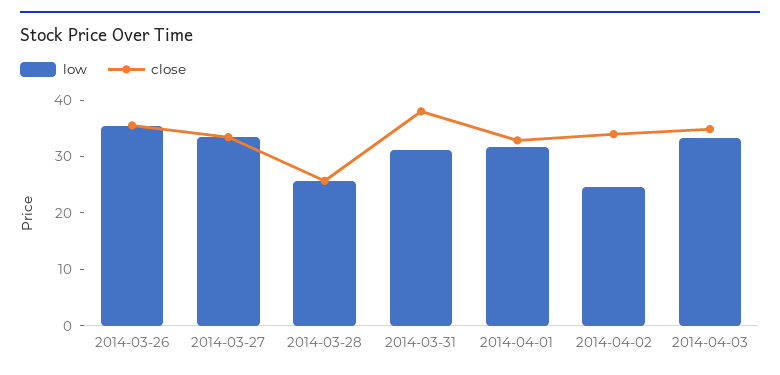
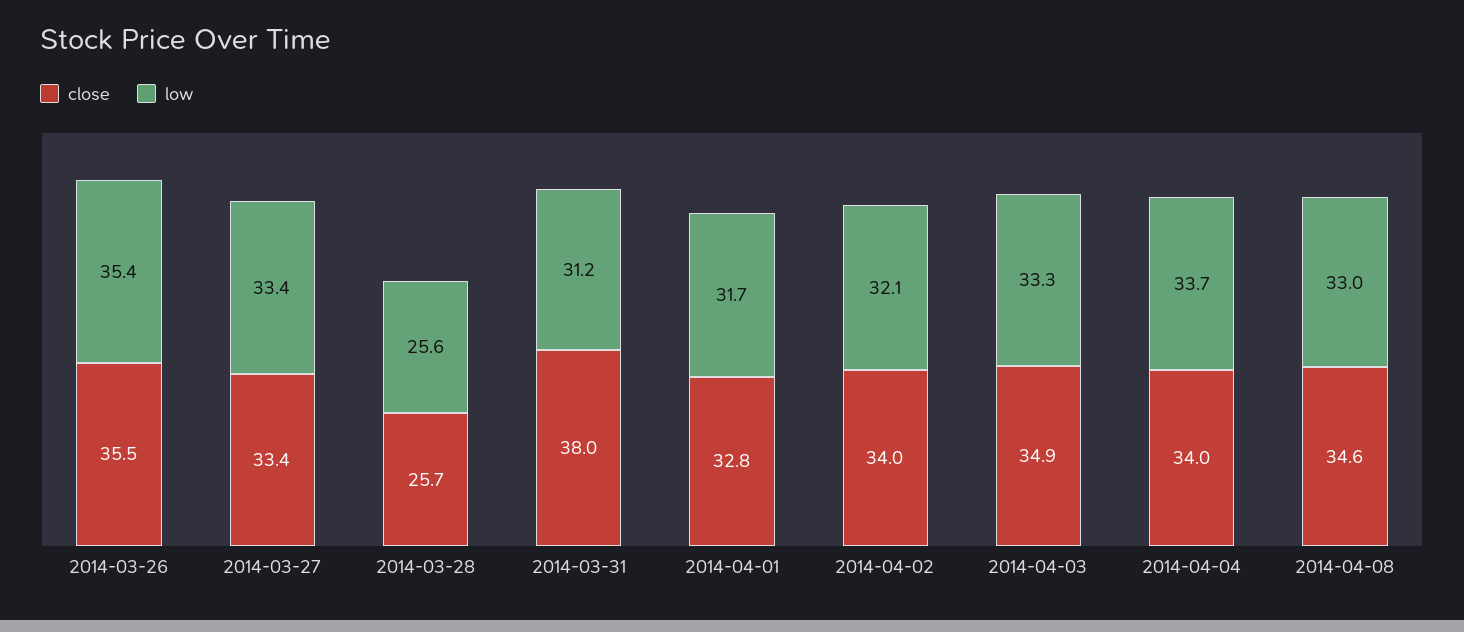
low, 2014-04-02: 24 -> 32.1
close, 2014-04-04: none -> 34
low, 2014-04-04: none -> 33.7
close, 2014-04-08: none -> 34.6
low, 2014-04-08: none -> 33

